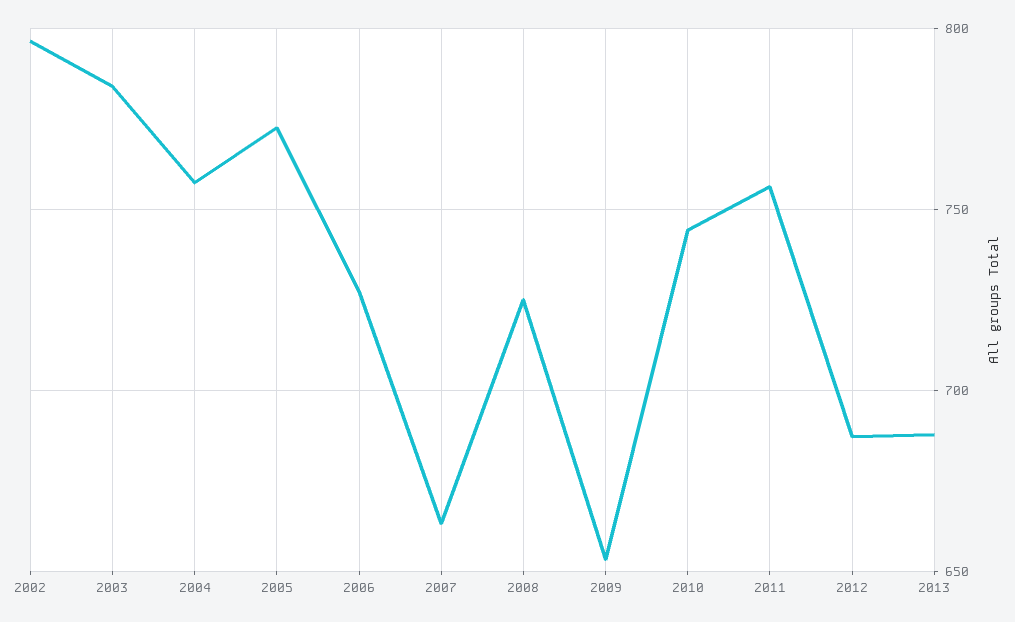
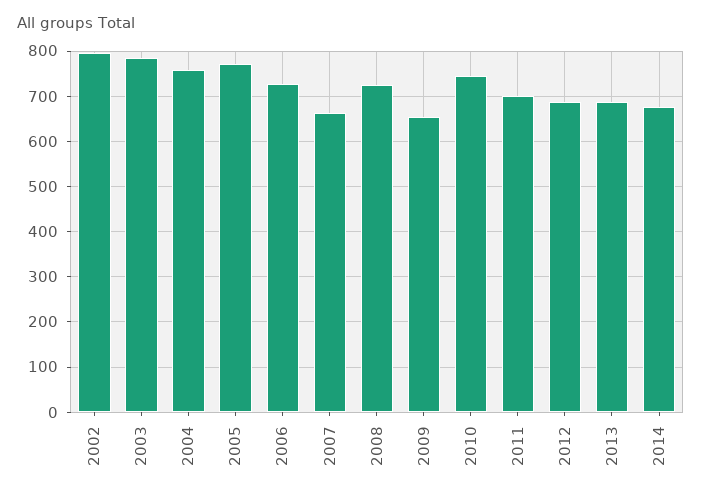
2011: 755 -> 700
2014: none -> 680

